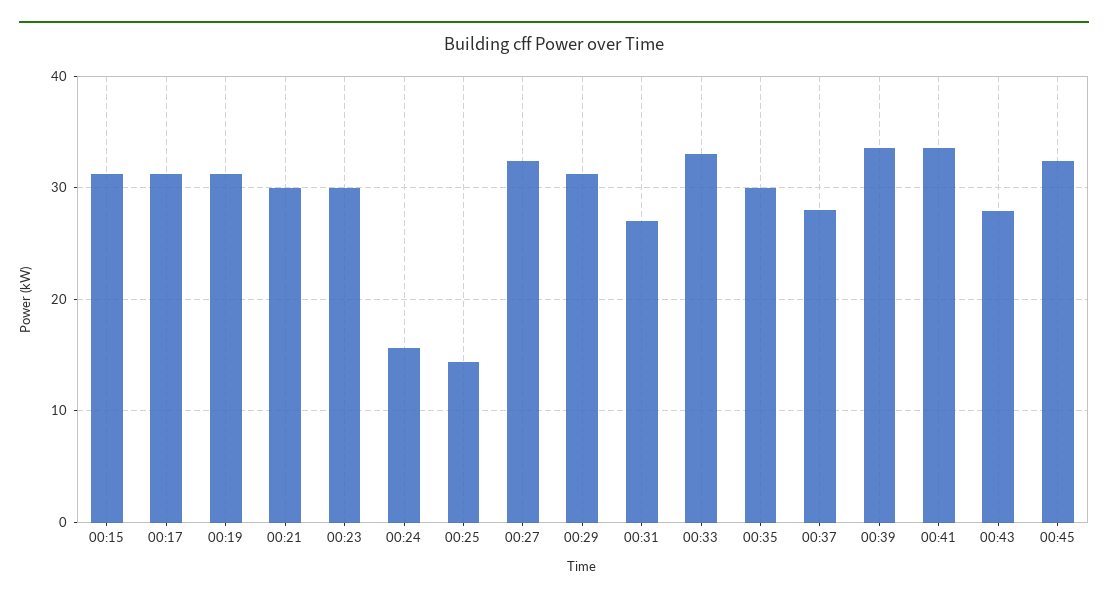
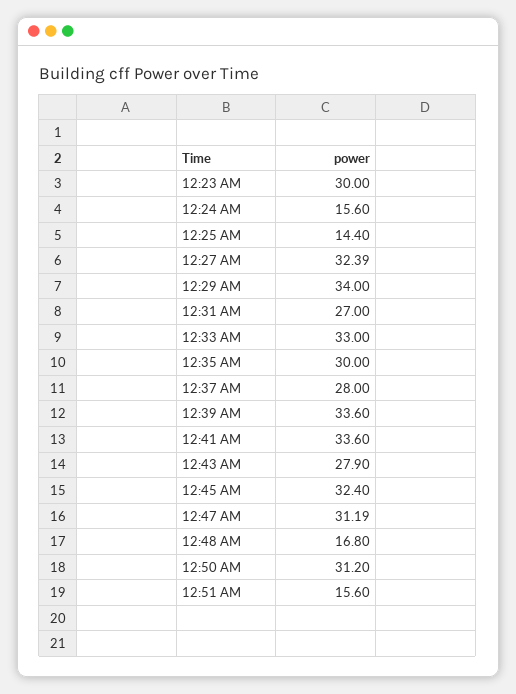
00:15: 31 -> none
00:17: 31 -> none
00:19: 31 -> none
00:21: 30 -> none
00:29: 31 -> 34
12:47 AM: none -> 31.19
12:48 AM: none -> 16.8
12:50 AM: none -> 31.2
12:51 AM: none -> 15.6

